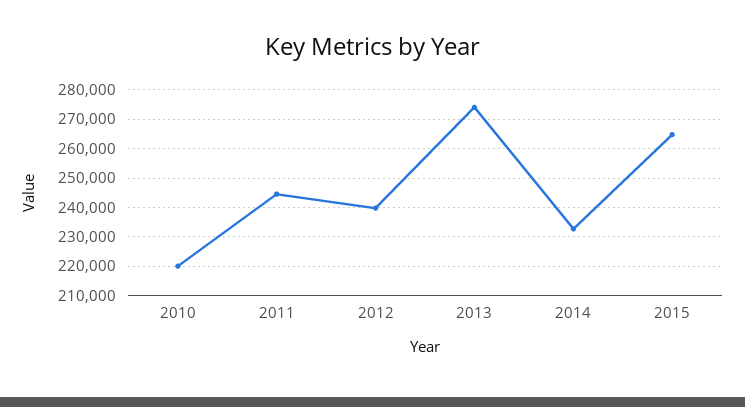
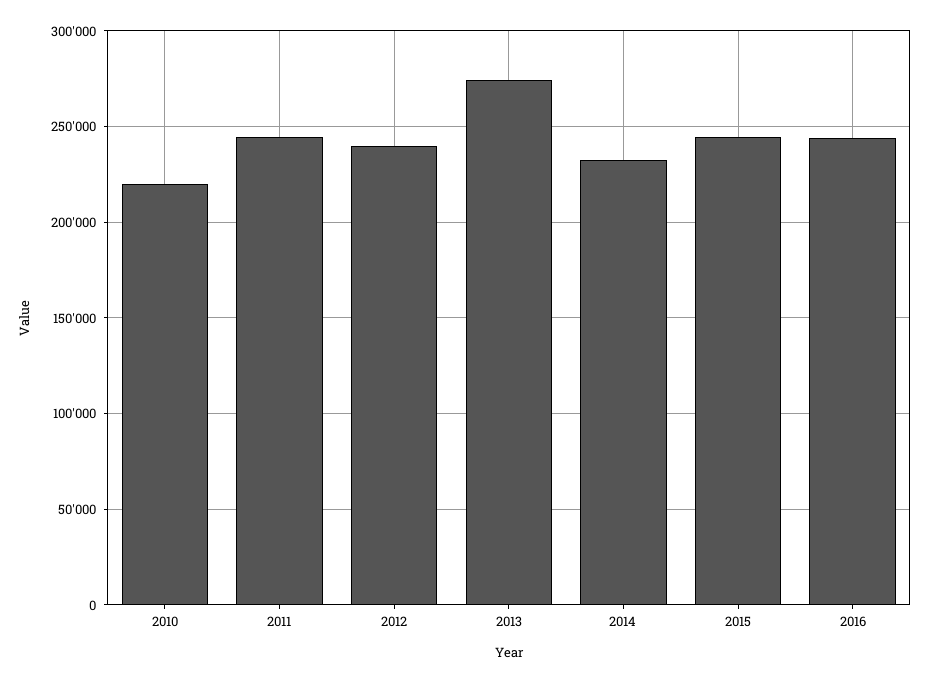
2015: 265000 -> 245000
2016: none -> 245000

